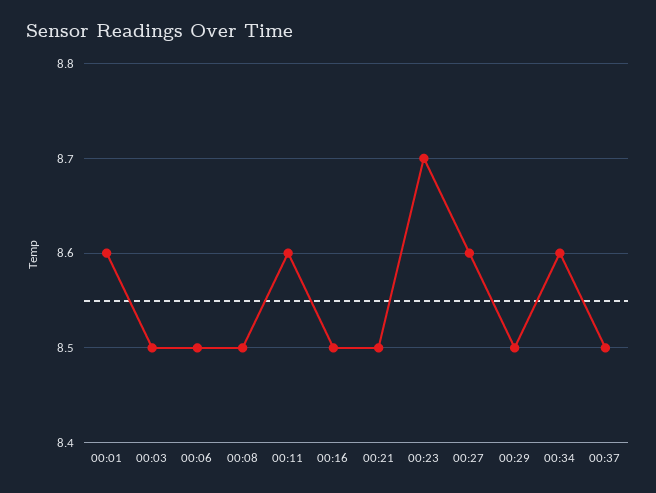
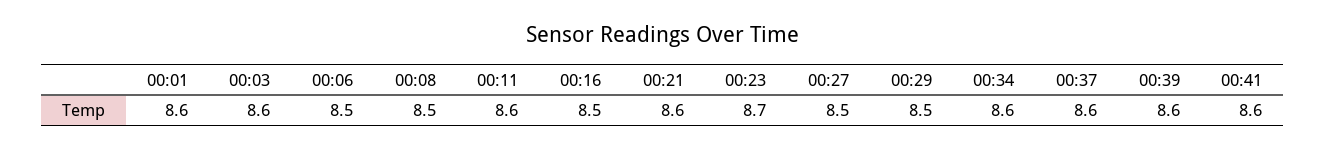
00:03: 8.5 -> 8.6
00:21: 8.5 -> 8.6
00:27: 8.6 -> 8.5
00:37: 8.5 -> 8.6
00:39: none -> 8.6
00:41: none -> 8.6

